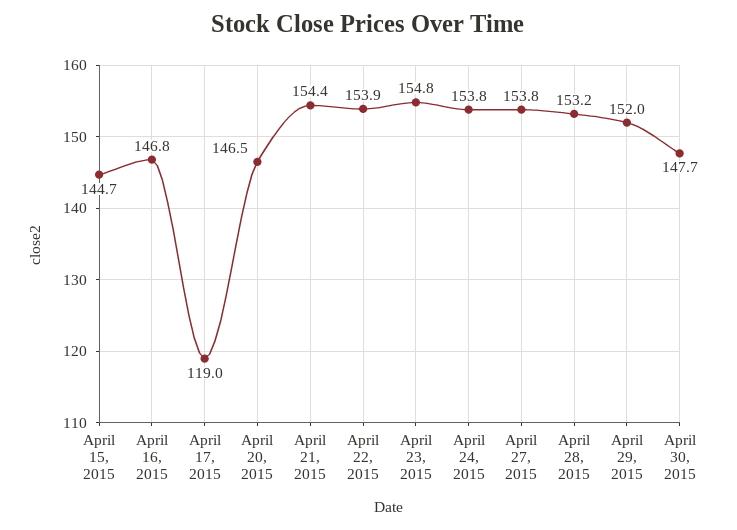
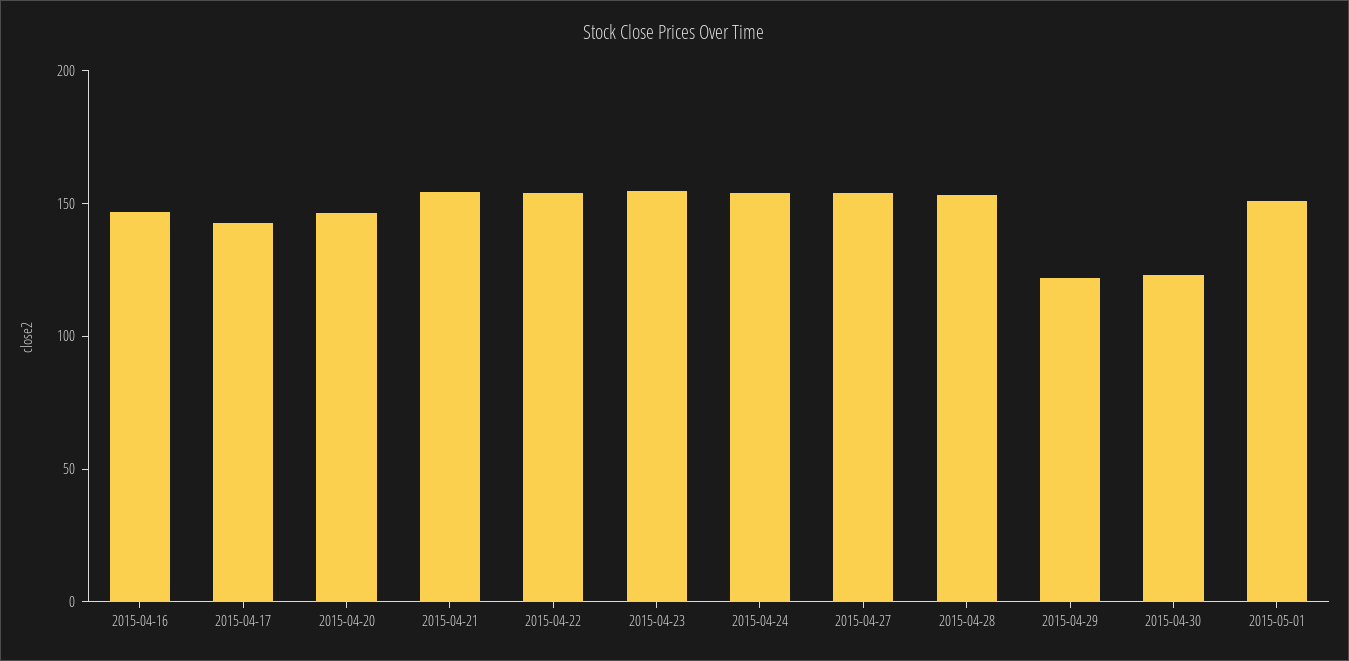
April 15, 2015: 144.7 -> none
April 17, 2015: 119 -> 140
April 29, 2015: 152 -> 120
April 30, 2015: 147.7 -> 120
2015-05-01: none -> 150

